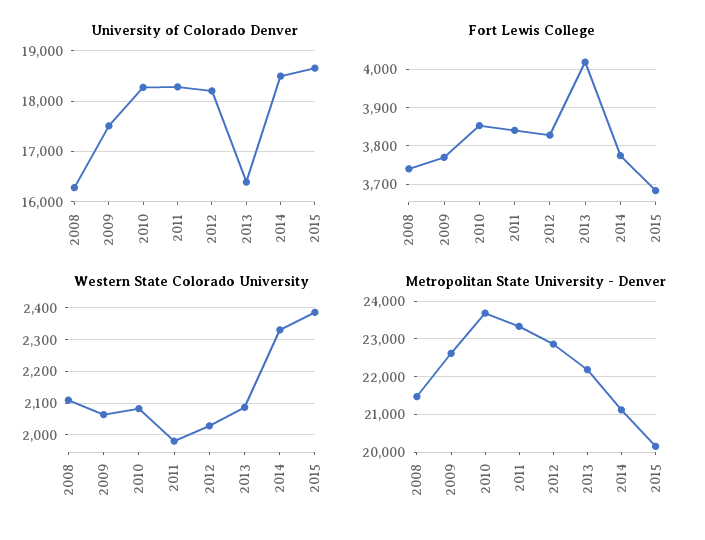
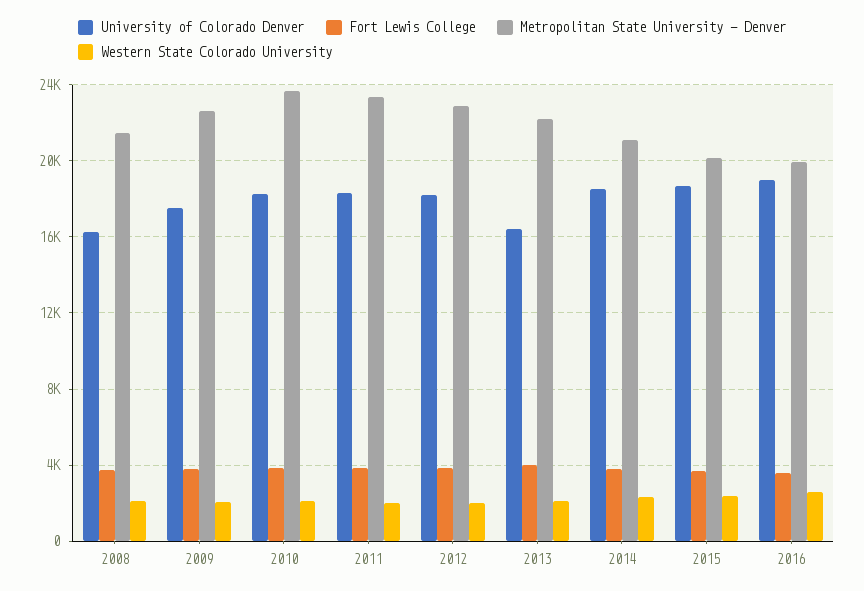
University of Colorado Denver, 2016: none -> 19000
Fort Lewis College, 2016: none -> 3500
Metropolitan State University - Denver, 2016: none -> 20000
Western State Colorado University, 2016: none -> 2500

